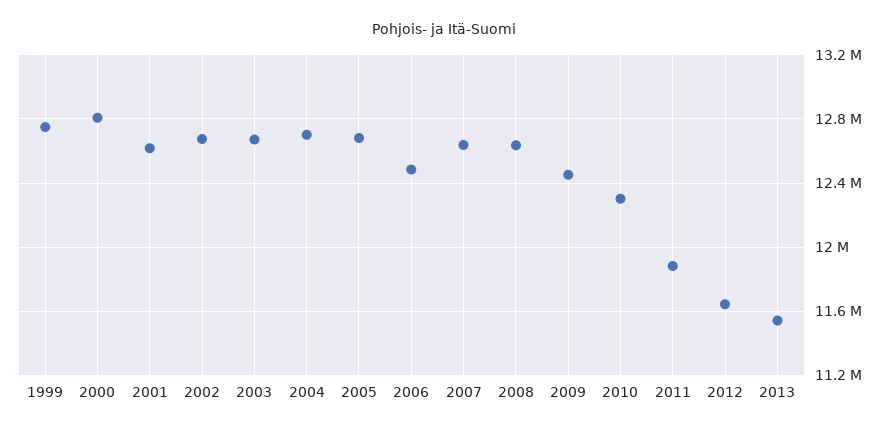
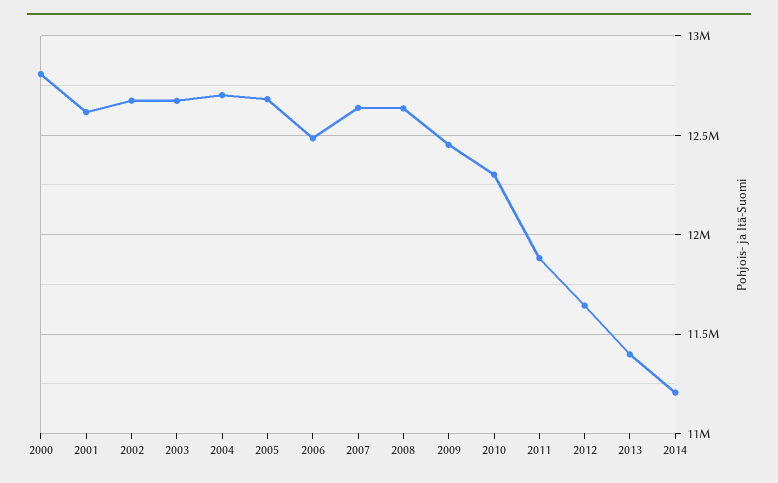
1999: 12750000 -> none
2013: 11550000 -> 11400000
2014: none -> 11200000

